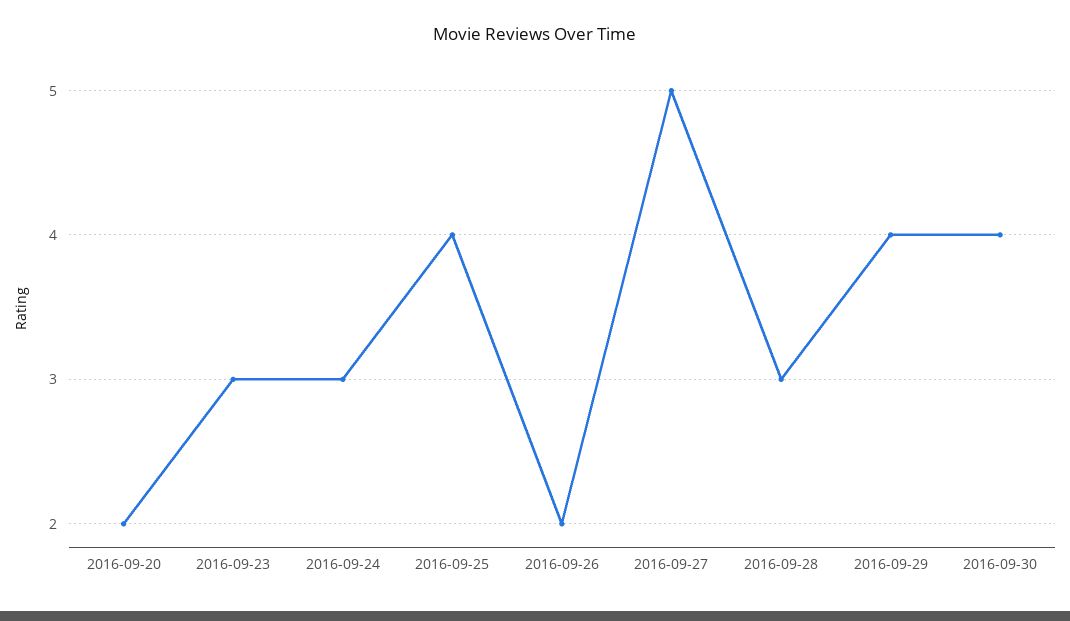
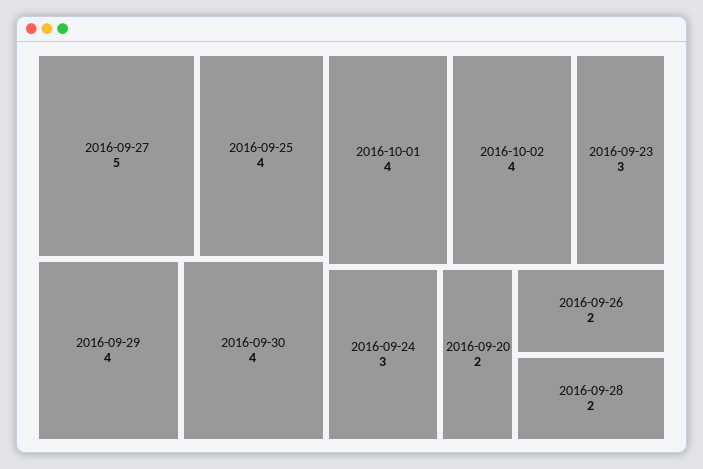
2016-09-28: 3 -> 2
2016-10-01: none -> 4
2016-10-02: none -> 4

